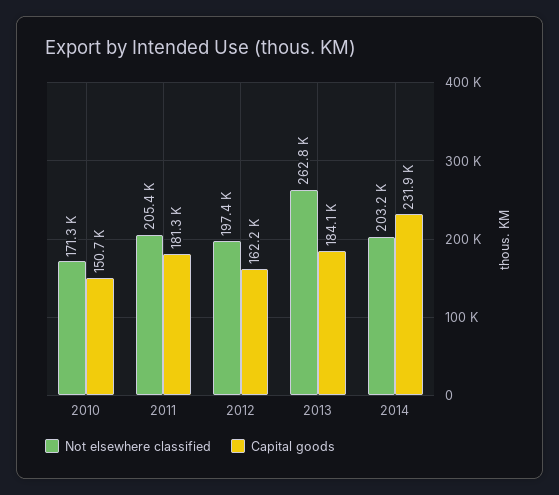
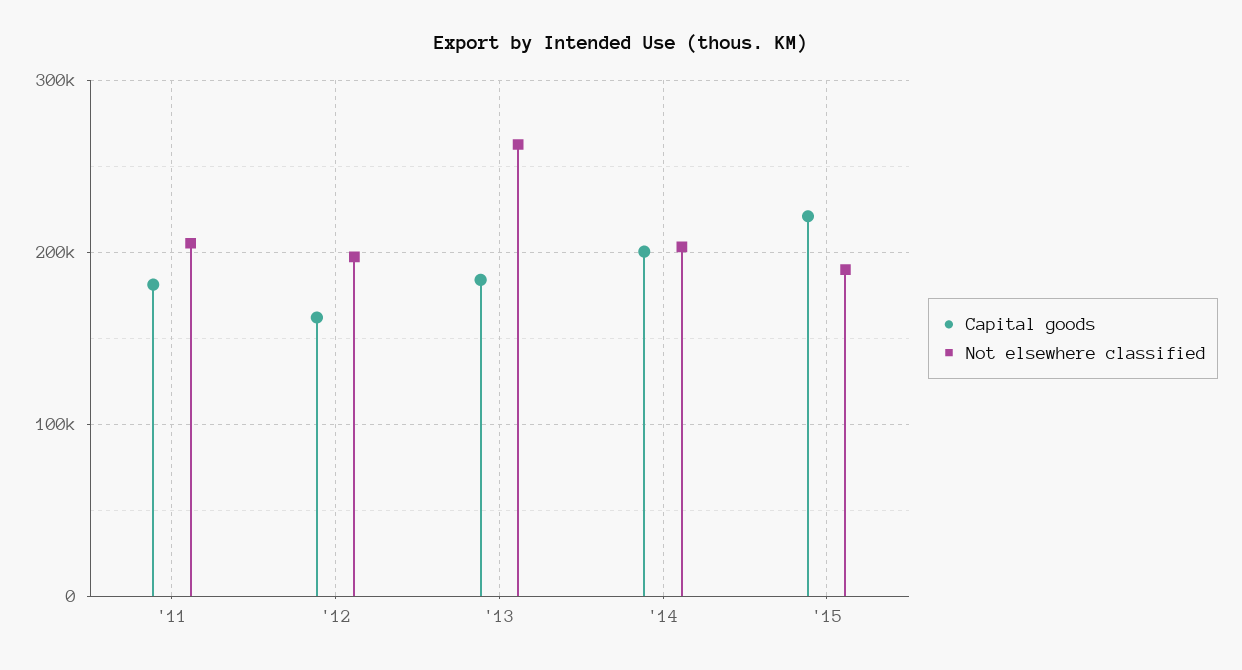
Not elsewhere classified, 2010: 171300 -> none
Capital goods, 2010: 150700 -> none
Capital goods, 2014: 231900 -> 200000
Capital goods, '15: none -> 220000
Not elsewhere classified, '15: none -> 190000

